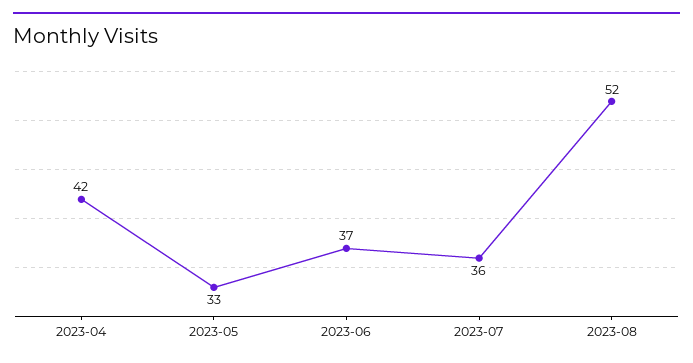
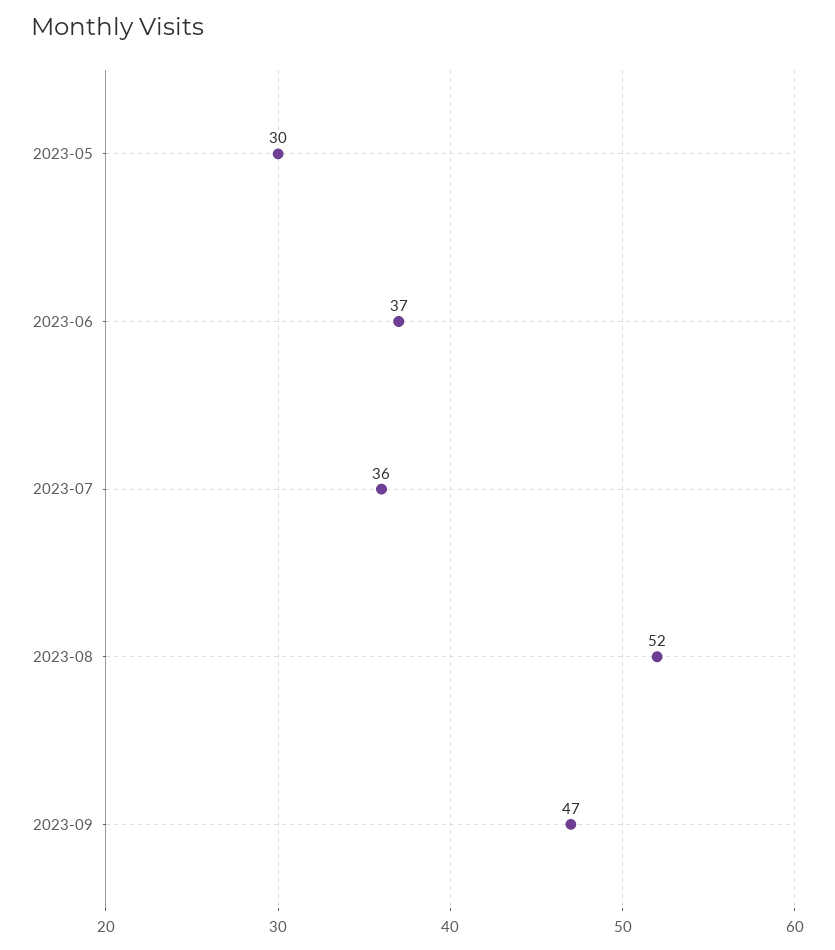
2023-04: 42 -> none
2023-05: 33 -> 30
2023-09: none -> 47

